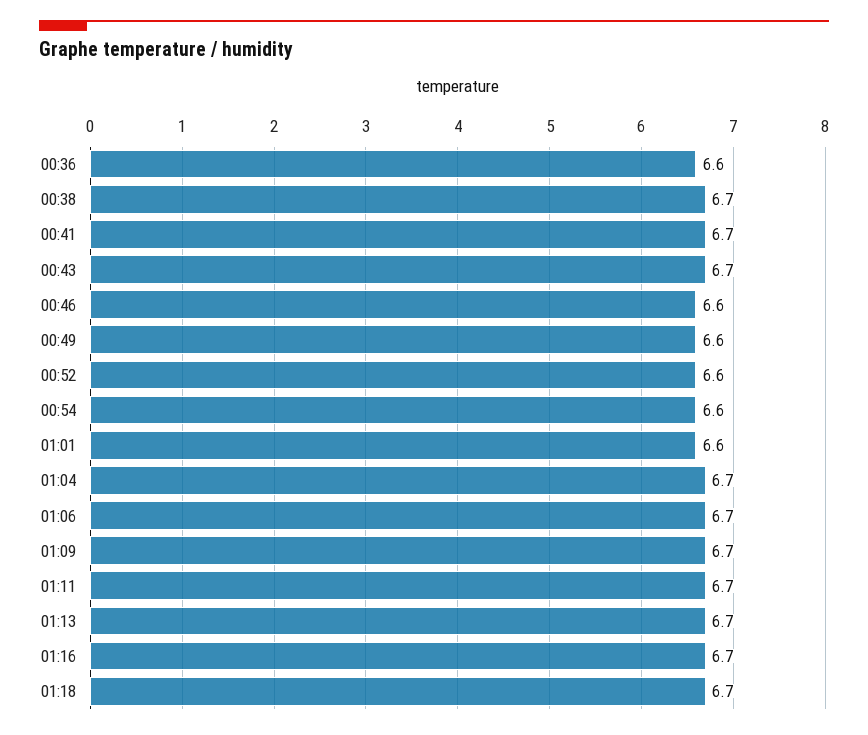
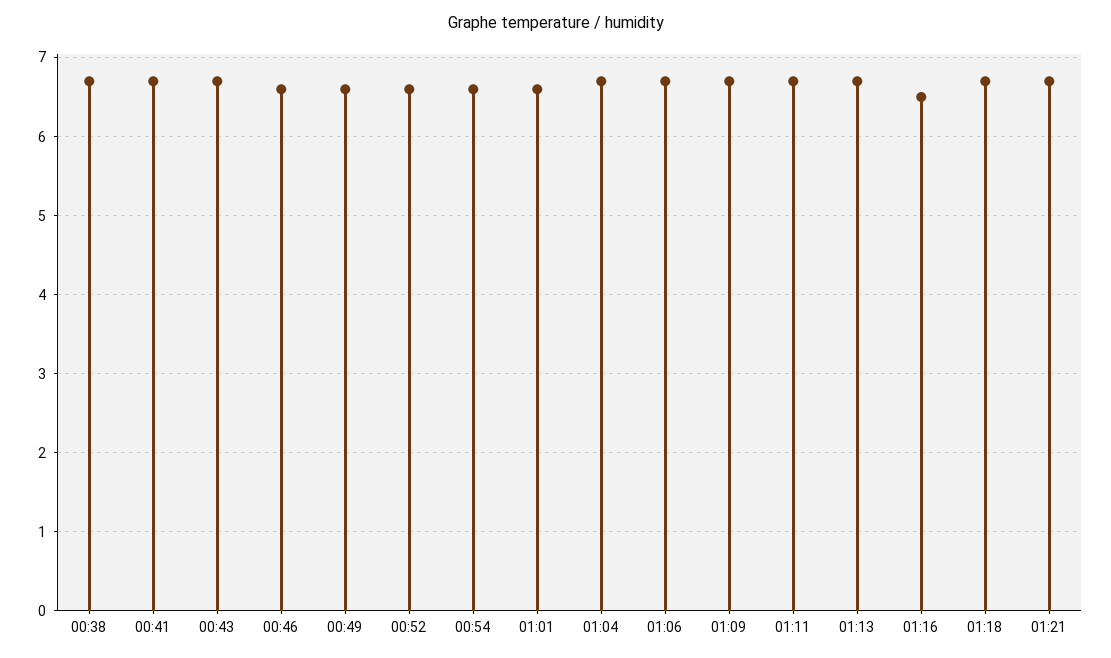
00:36: 6.6 -> none
01:16: 6.7 -> 6.5
01:21: none -> 6.7

